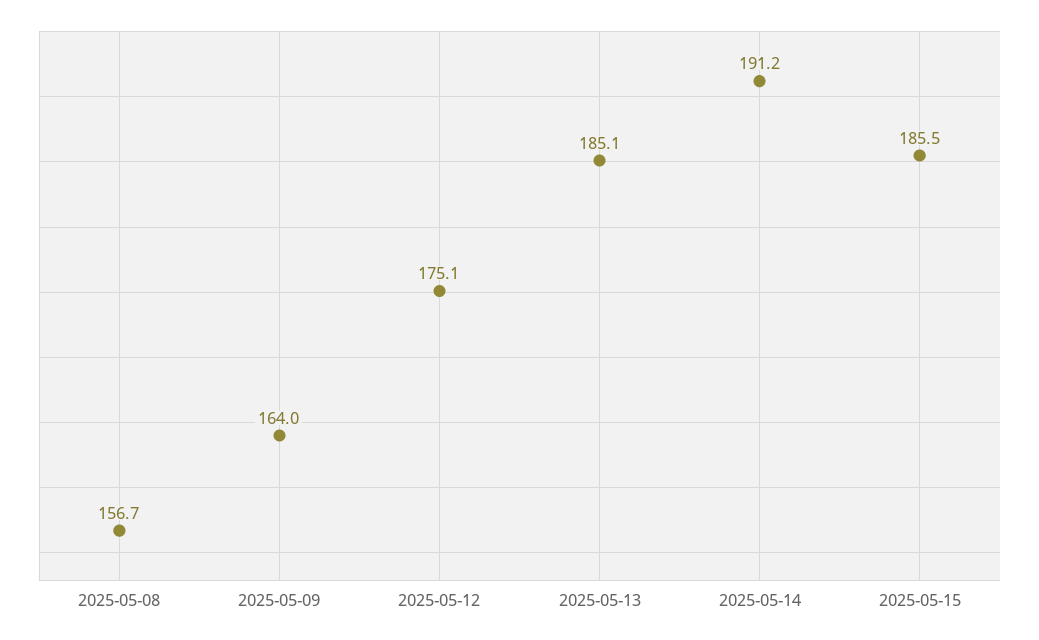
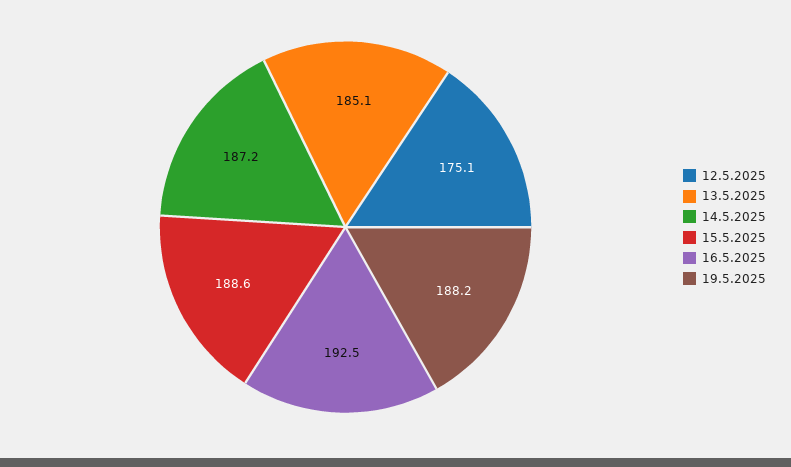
2025-05-08: 156.7 -> none
2025-05-09: 164 -> none
2025-05-14: 191.2 -> 187.2
2025-05-15: 185.5 -> 188.6
16.5.2025: none -> 192.5
19.5.2025: none -> 188.2

